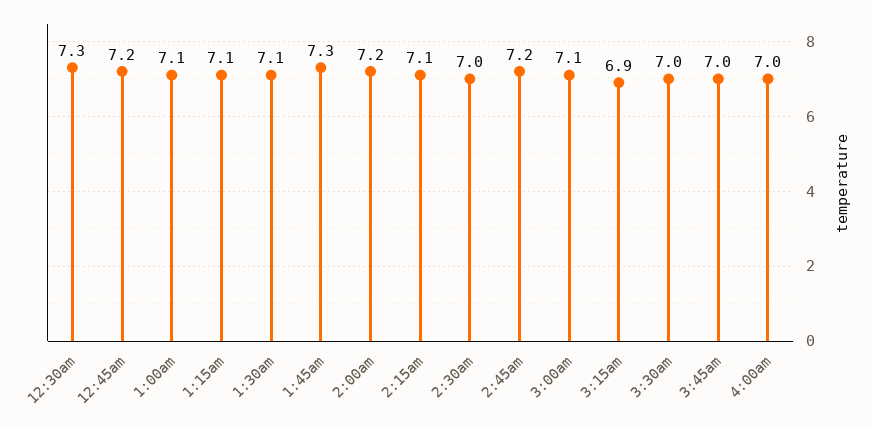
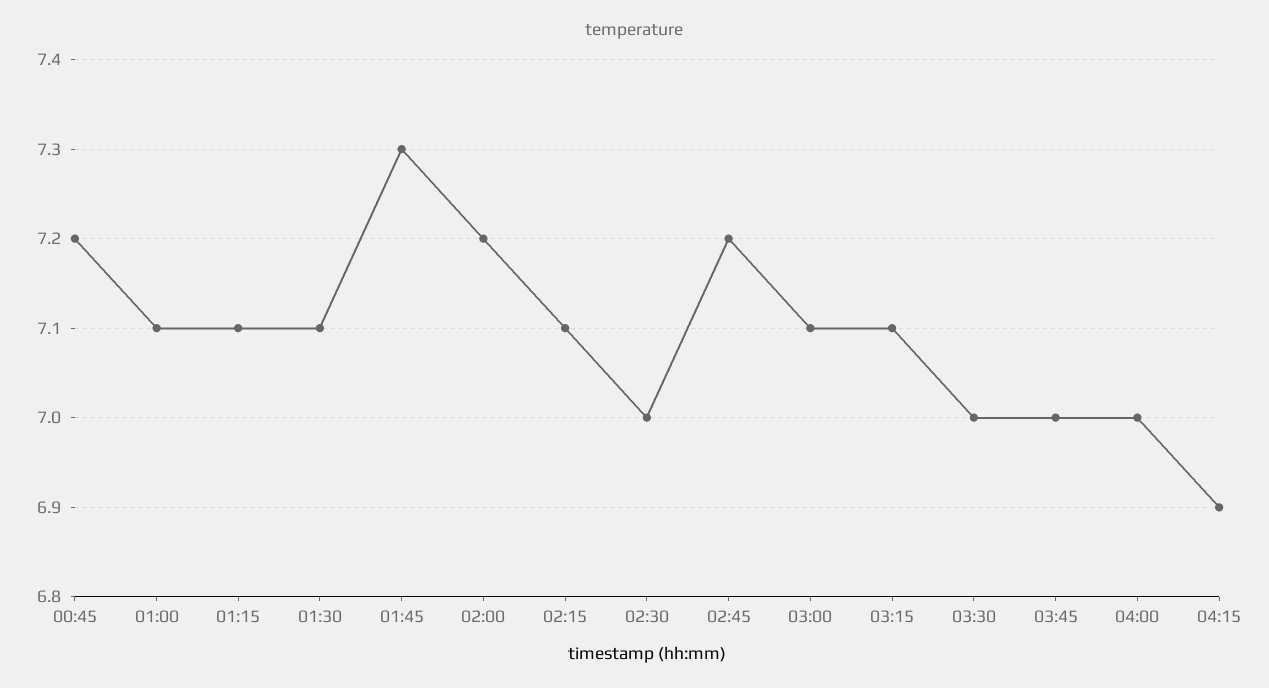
12:30am: 7.3 -> none
3:15am: 6.9 -> 7.1
04:15: none -> 6.9

